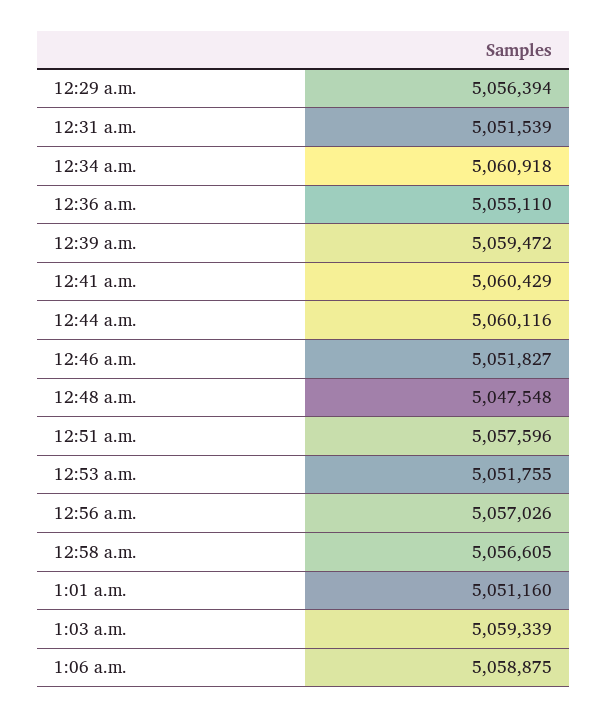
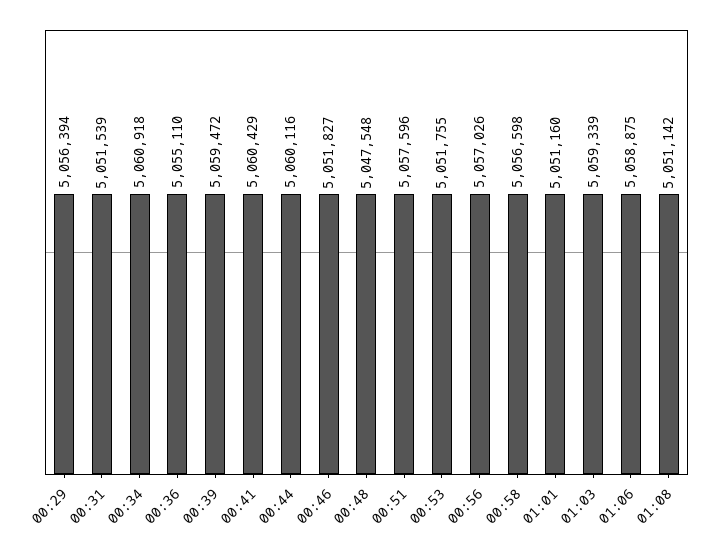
12:58 a.m.: 5056605 -> 5056598
01:08: none -> 5051142

